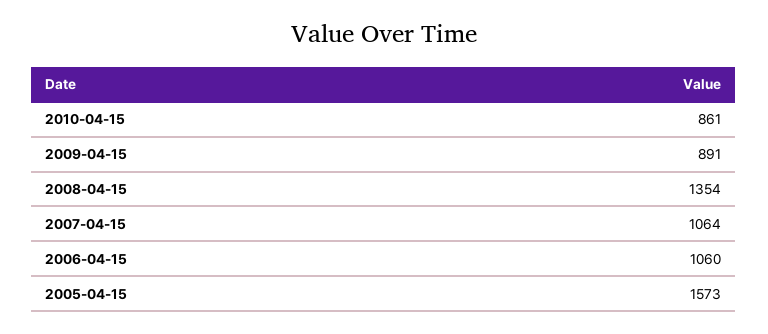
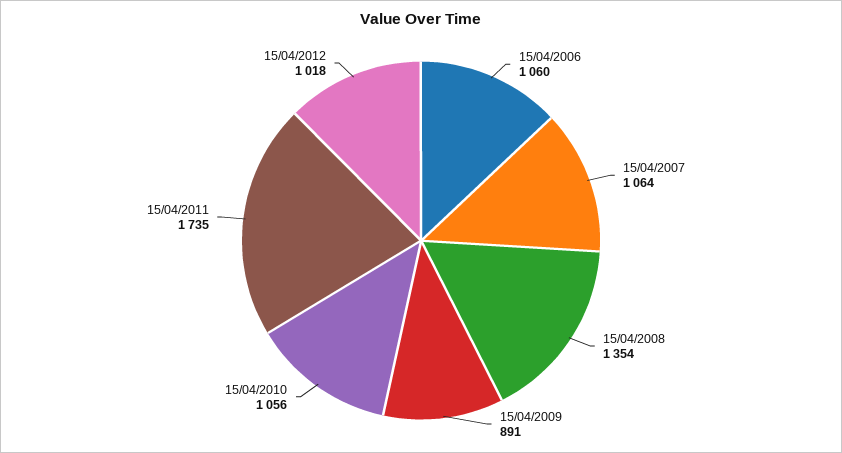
2010-04-15: 861 -> 1056
2005-04-15: 1573 -> none
15/04/2011: none -> 1735
15/04/2012: none -> 1018

